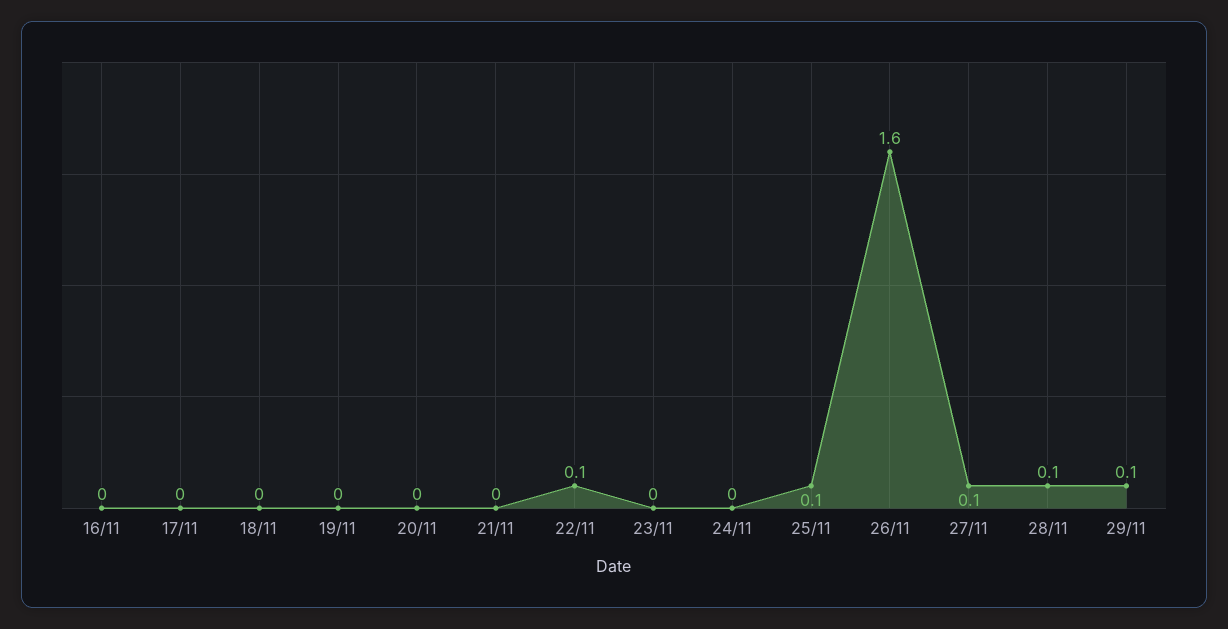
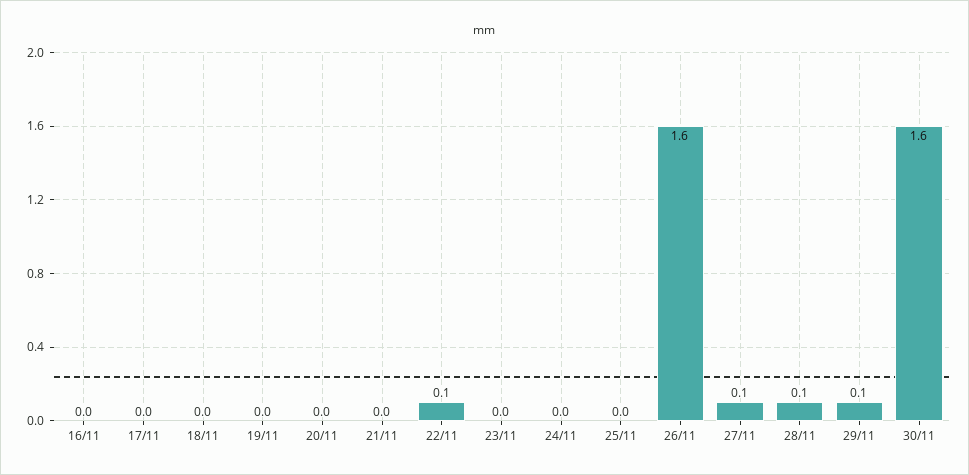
25/11: 0.1 -> 0
30/11: none -> 1.6

